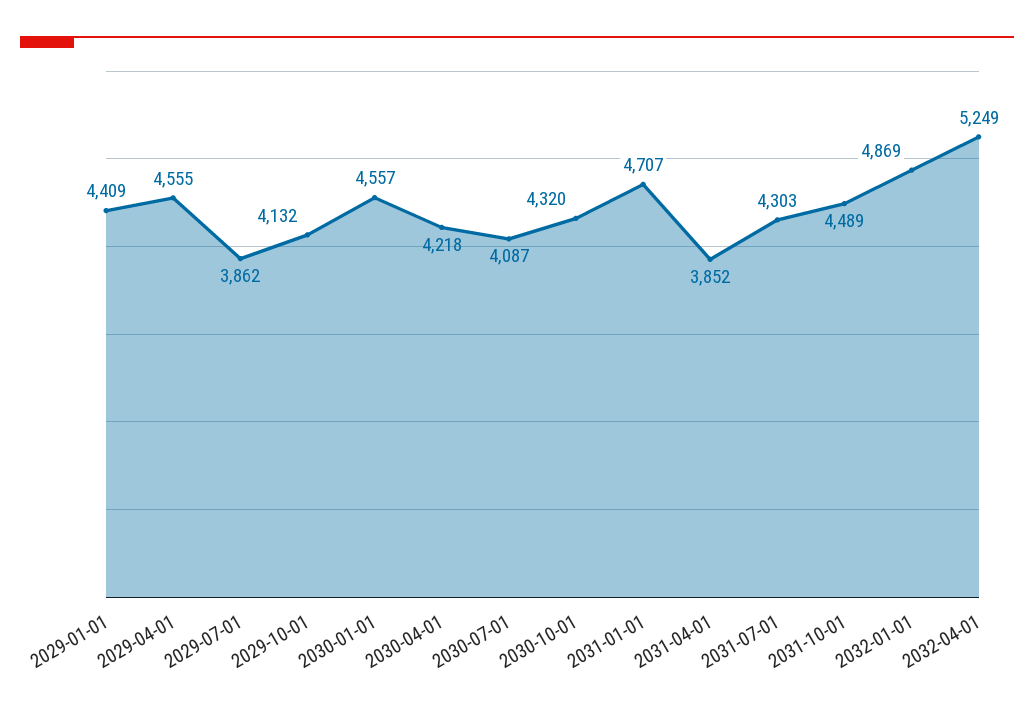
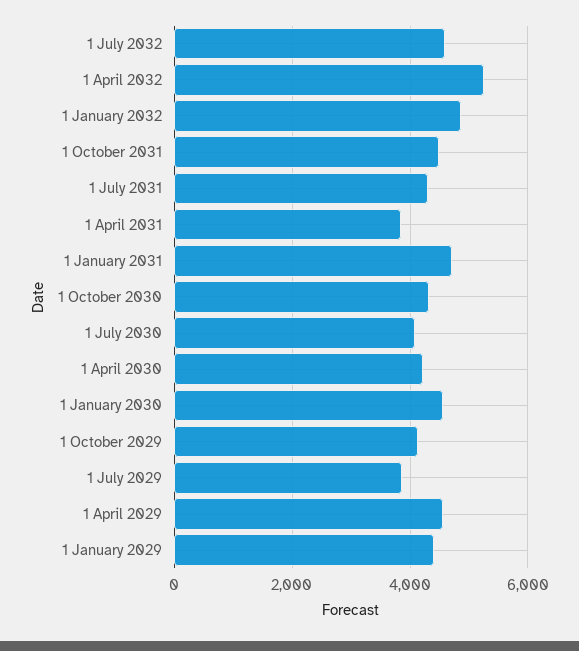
1 July 2032: none -> 4600

